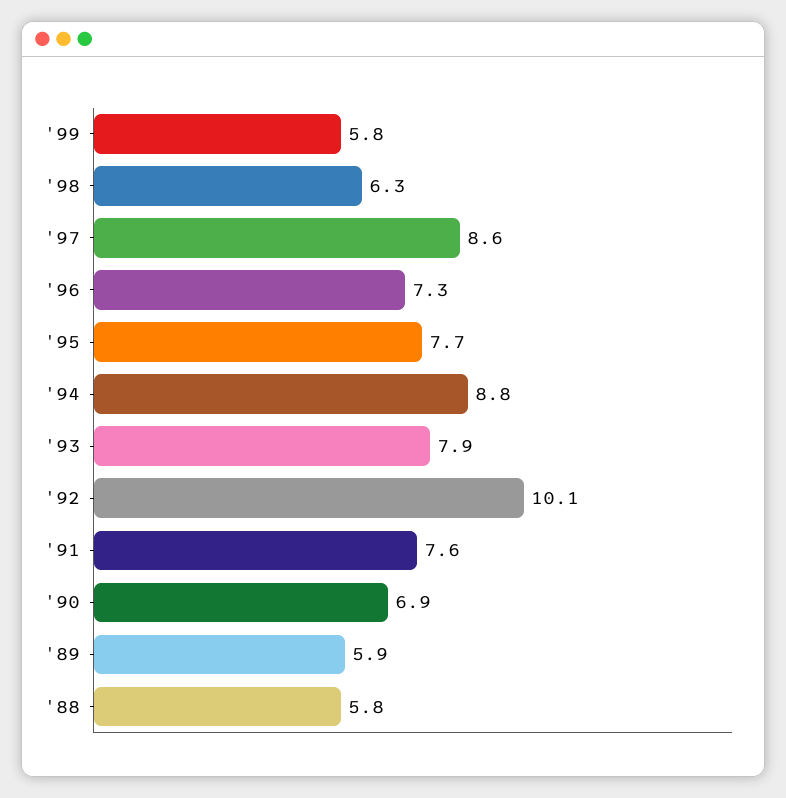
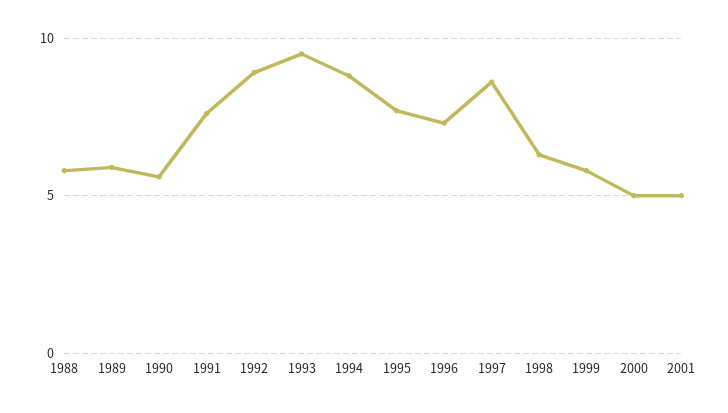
'93: 7.9 -> 9.5
'92: 10.1 -> 9
'90: 6.9 -> 5.5
2000: none -> 5
2001: none -> 5

